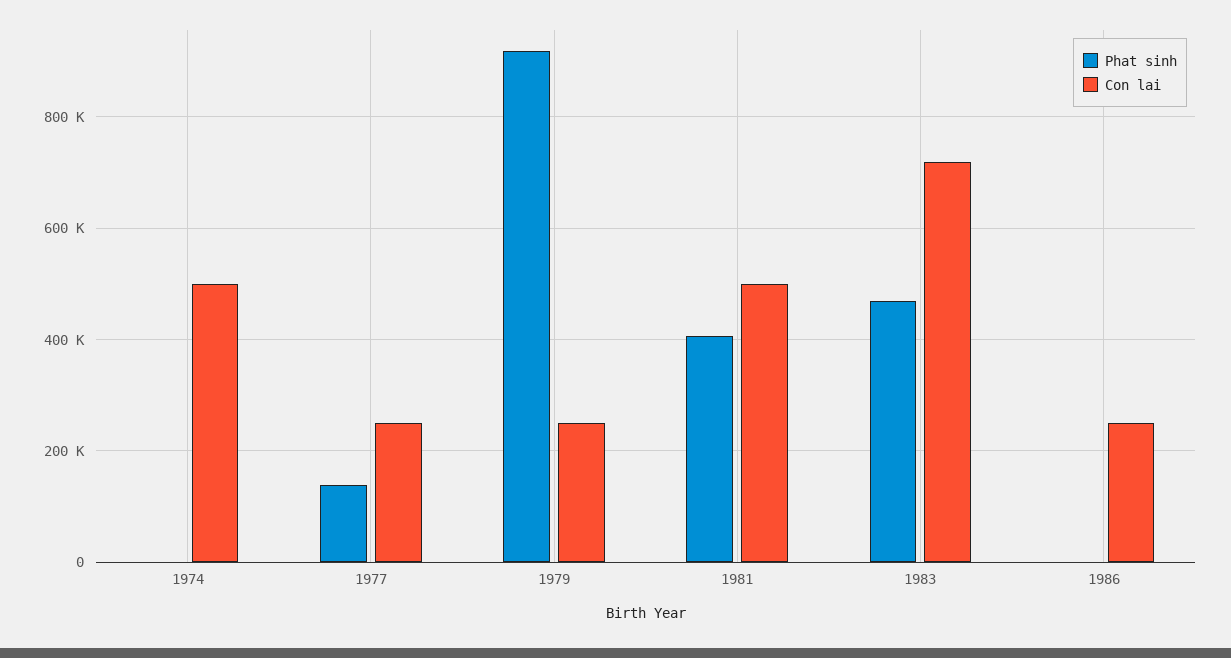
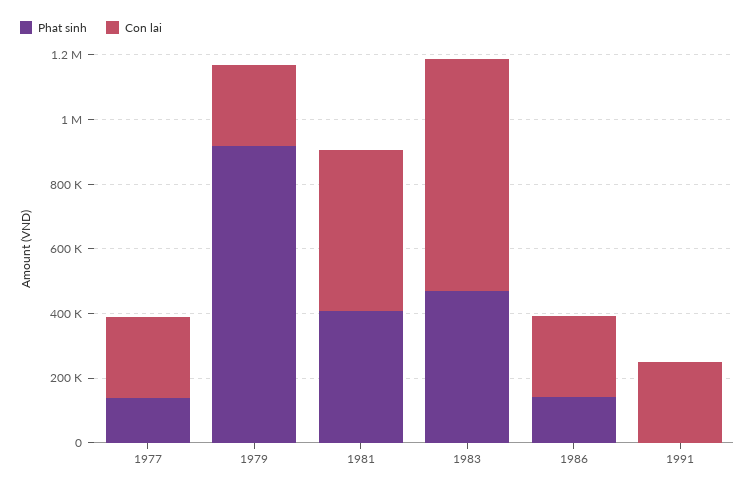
Phat sinh, 1974: 0 -> none
Con lai, 1974: 500000 -> none
Phat sinh, 1986: 0 -> 150000
Phat sinh, 1991: none -> 0
Con lai, 1991: none -> 250000

